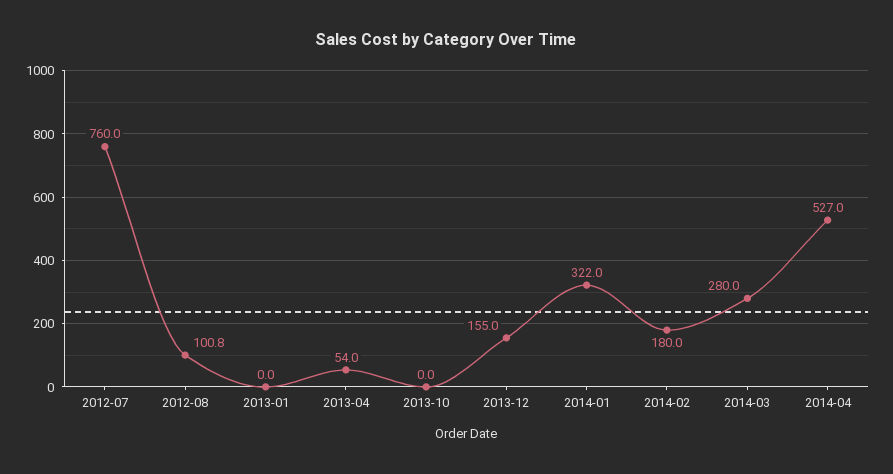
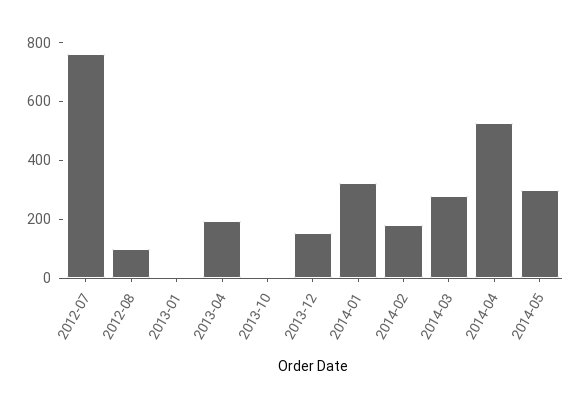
2013-04: 54 -> 200
2014-05: none -> 300

